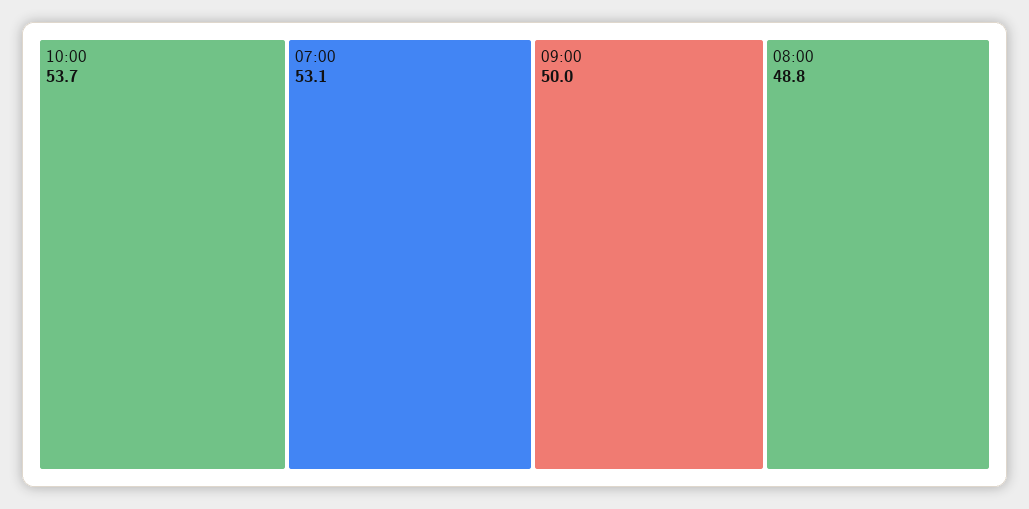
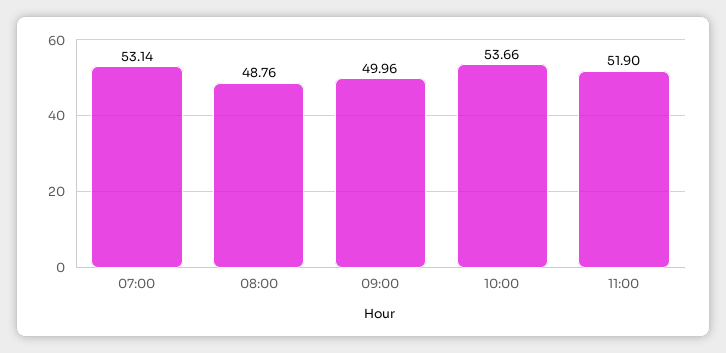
11:00: none -> 51.9

